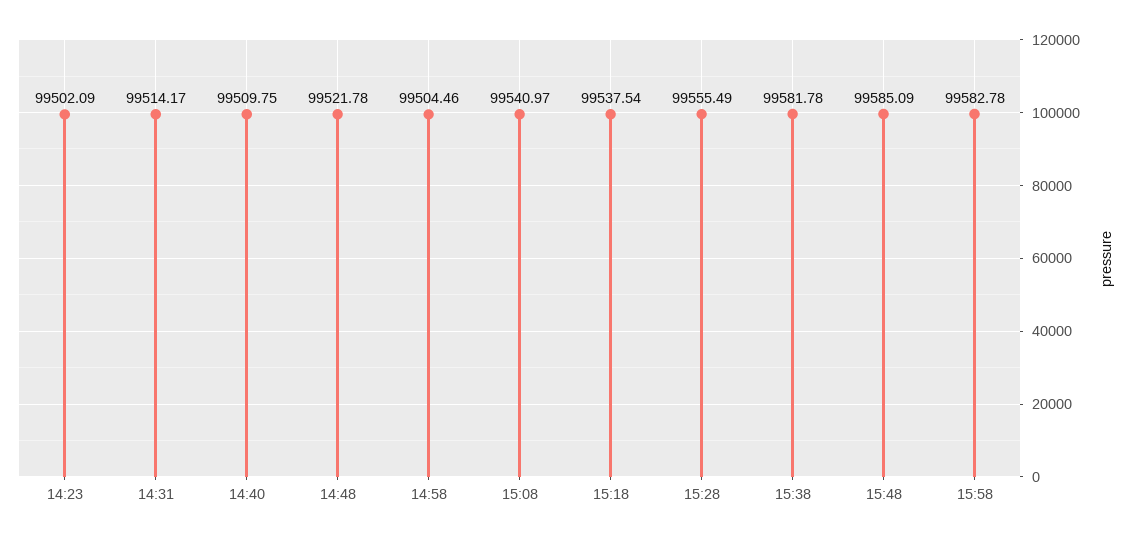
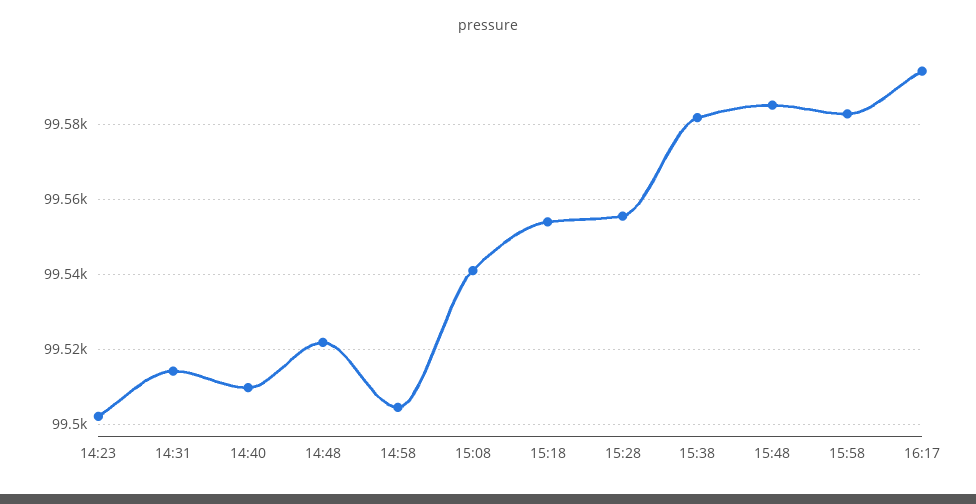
15:18: 99537.54 -> 99554
16:17: none -> 99594

